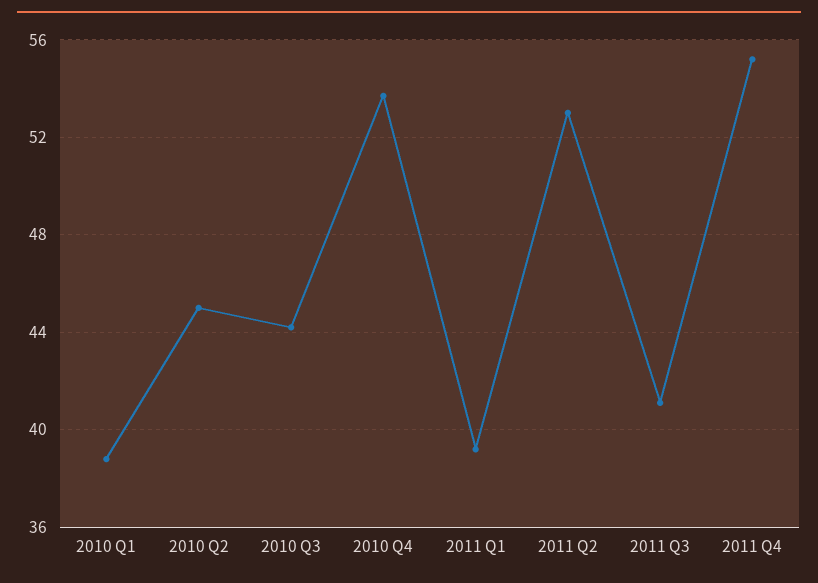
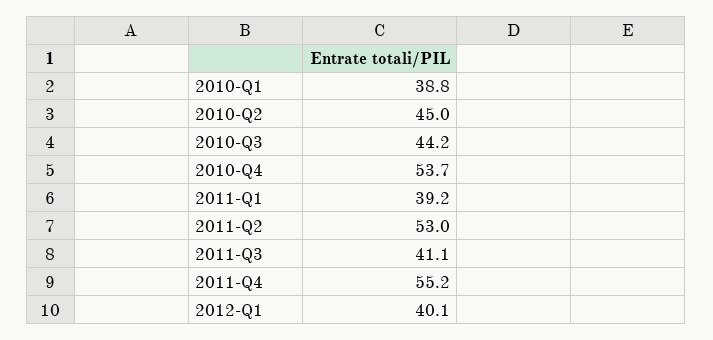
2012-Q1: none -> 40.1

